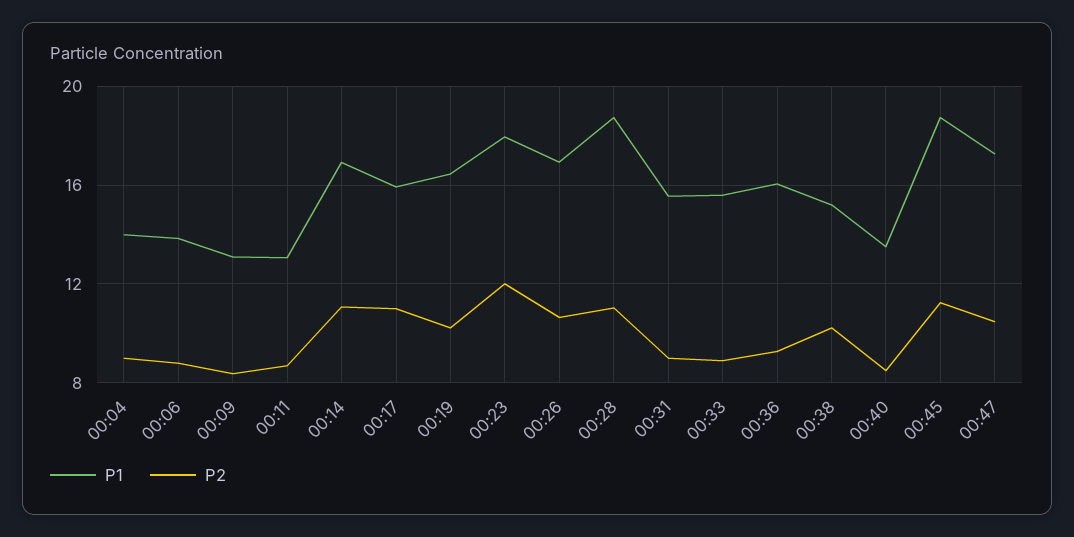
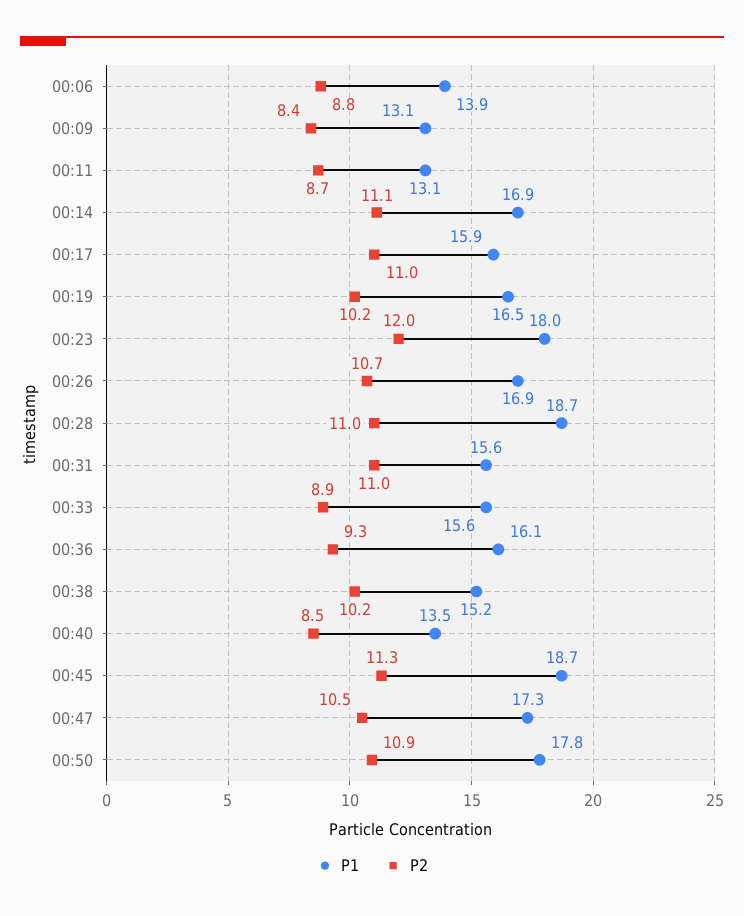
P1, 00:04: 14 -> none
P2, 00:04: 9 -> none
P2, 00:31: 9 -> 11
P1, 00:50: none -> 17.8
P2, 00:50: none -> 10.9

